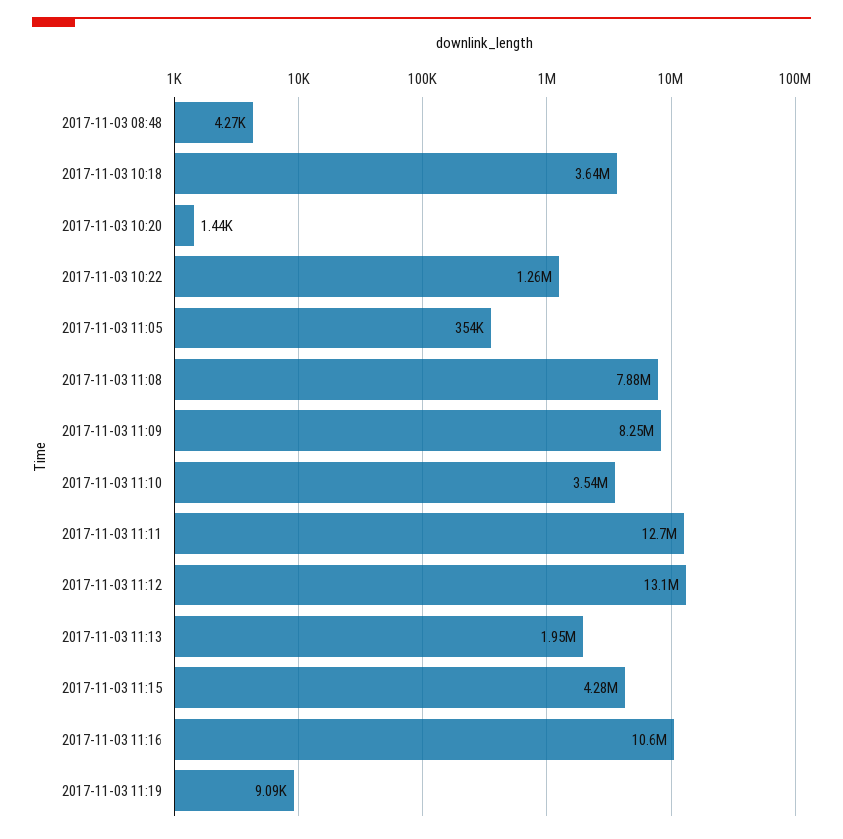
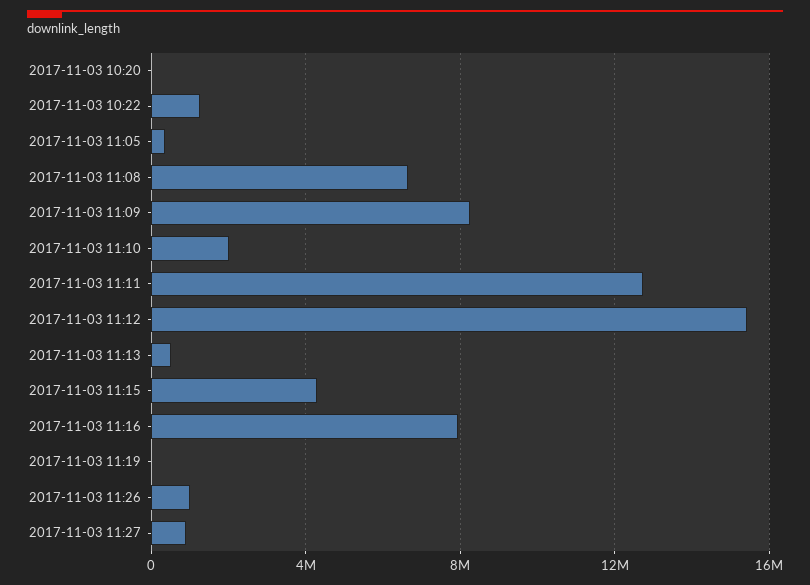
2017-11-03 08:48: 4270 -> none
2017-11-03 10:18: 3640000 -> none
2017-11-03 11:08: 7880000 -> 6500000
2017-11-03 11:10: 3540000 -> 2000000
2017-11-03 11:12: 13100000 -> 15500000
2017-11-03 11:13: 1950000 -> 500000
2017-11-03 11:16: 10600000 -> 8000000
2017-11-03 11:26: none -> 1000000
2017-11-03 11:27: none -> 1000000

